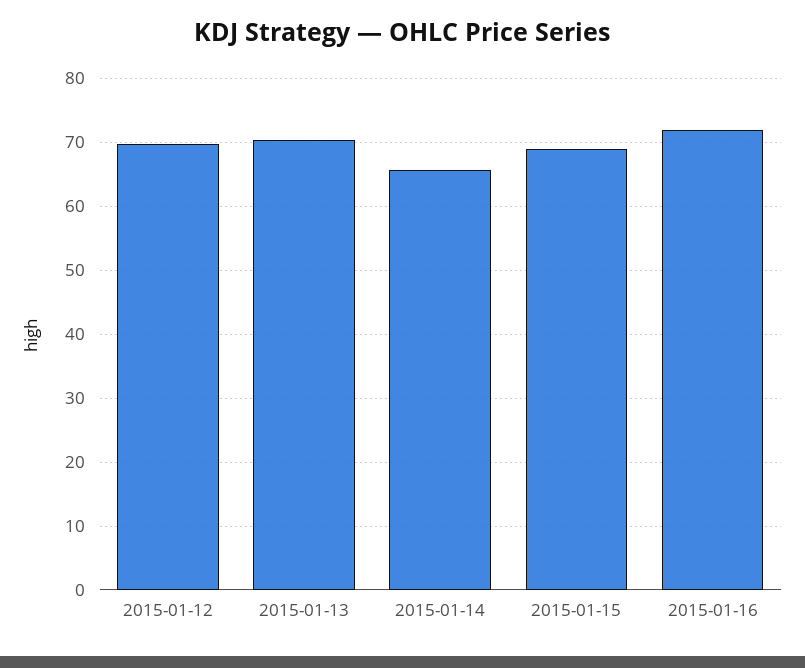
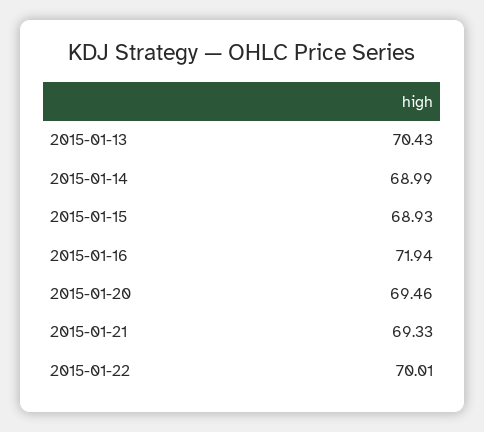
2015-01-12: 70 -> none
2015-01-14: 66 -> 68.99
2015-01-20: none -> 69.46
2015-01-21: none -> 69.33
2015-01-22: none -> 70.01

